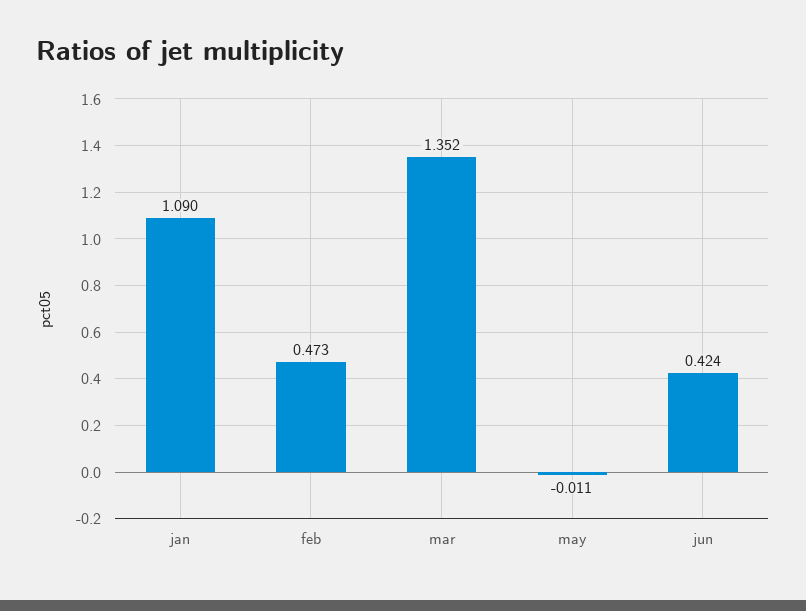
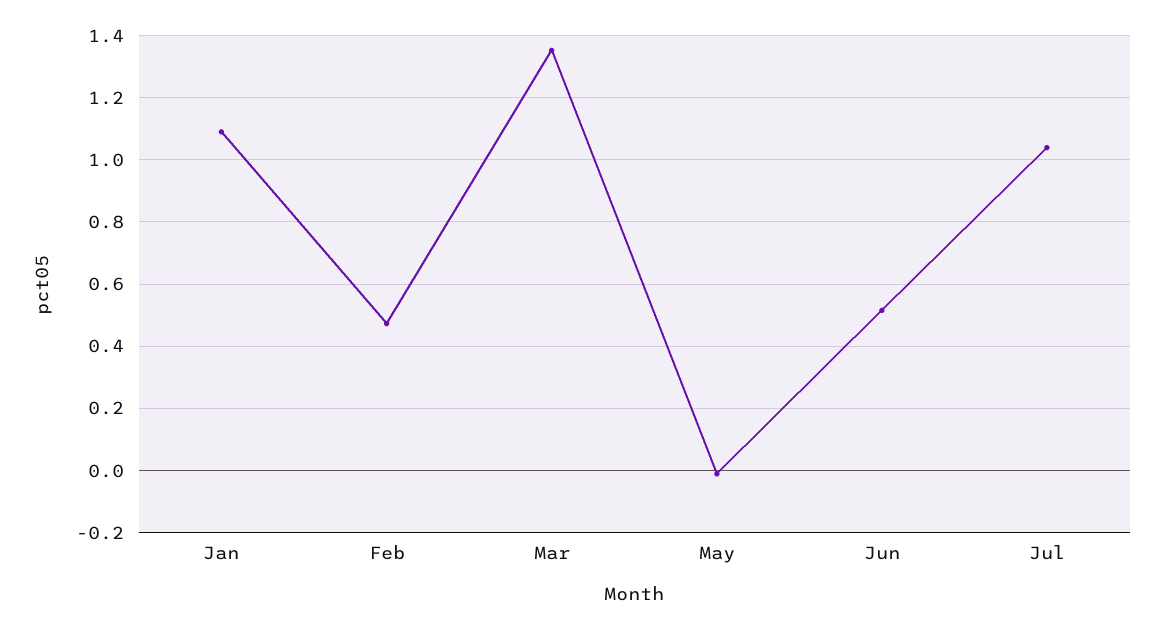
jun: 0.424 -> 0.52
Jul: none -> 1.04

